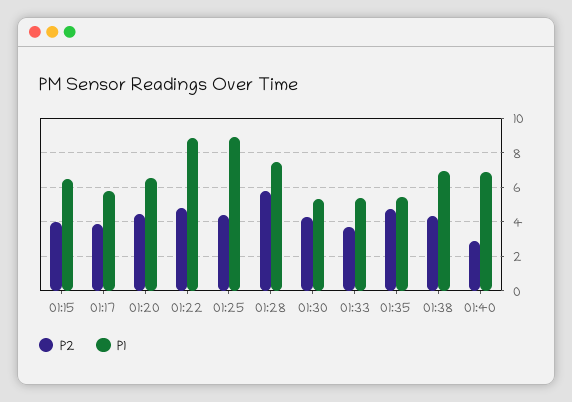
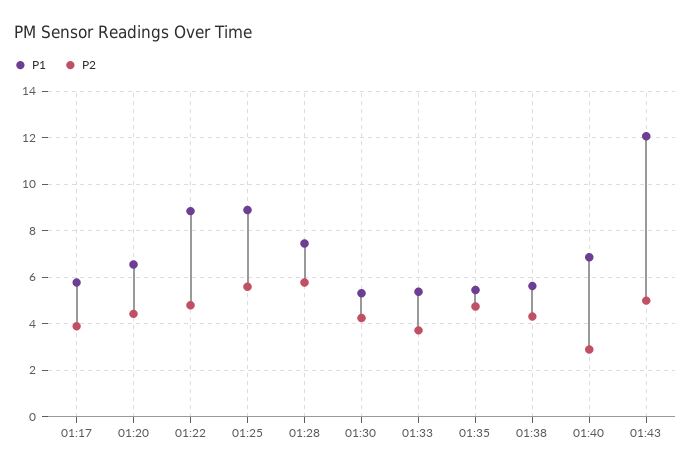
P2, 01:15: 4 -> none
P1, 01:15: 6.5 -> none
P2, 01:25: 4.5 -> 5.5
P1, 01:38: 7 -> 5.5
P1, 01:43: none -> 12
P2, 01:43: none -> 5

